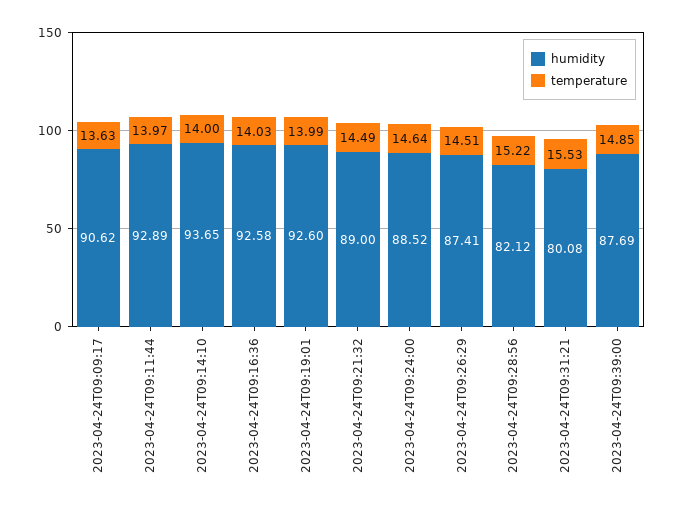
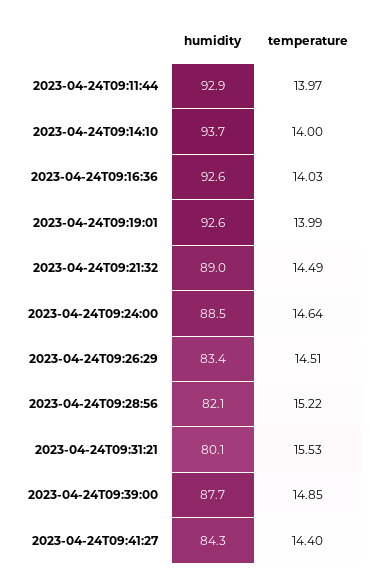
humidity, 2023-04-24T09:09:17: 90.62 -> none
temperature, 2023-04-24T09:09:17: 13.63 -> none
humidity, 2023-04-24T09:26:29: 87.41 -> 83.4
humidity, 2023-04-24T09:41:27: none -> 84.3
temperature, 2023-04-24T09:41:27: none -> 14.4

